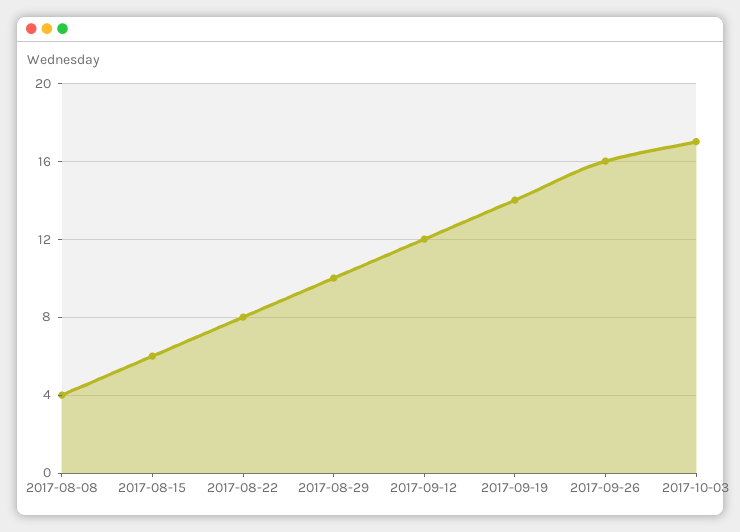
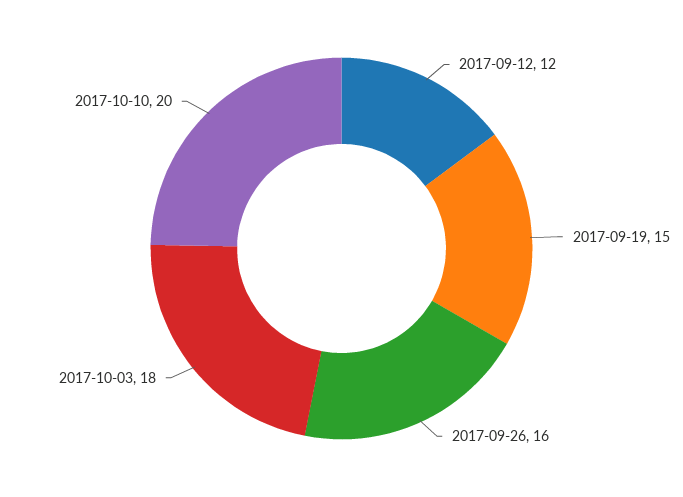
2017-08-08: 4 -> none
2017-08-15: 6 -> none
2017-08-22: 8 -> none
2017-08-29: 10 -> none
2017-09-19: 14 -> 15
2017-10-03: 17 -> 18
2017-10-10: none -> 20

